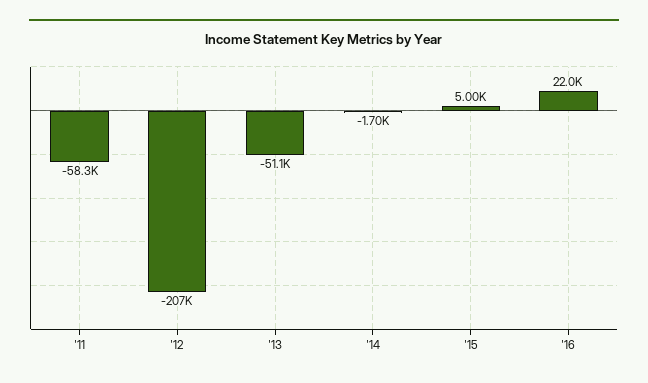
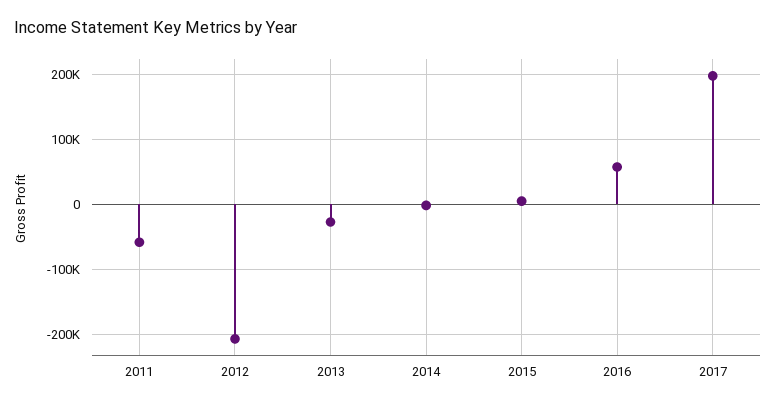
'13: -51100 -> -30000
'16: 22000 -> 60000
2017: none -> 200000

